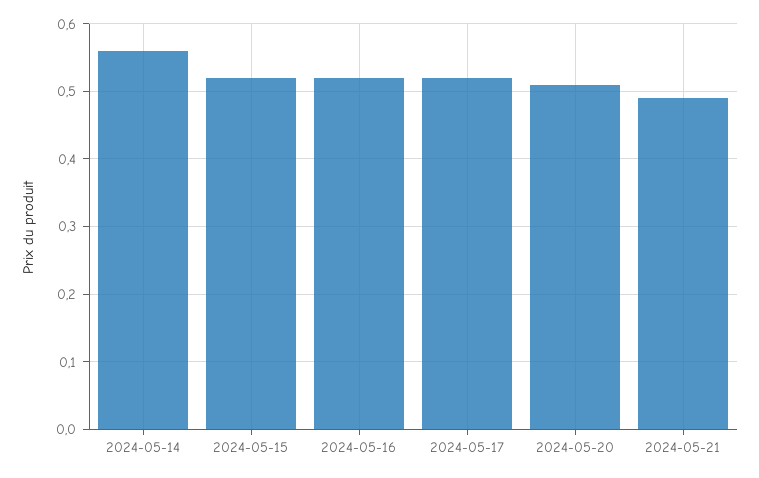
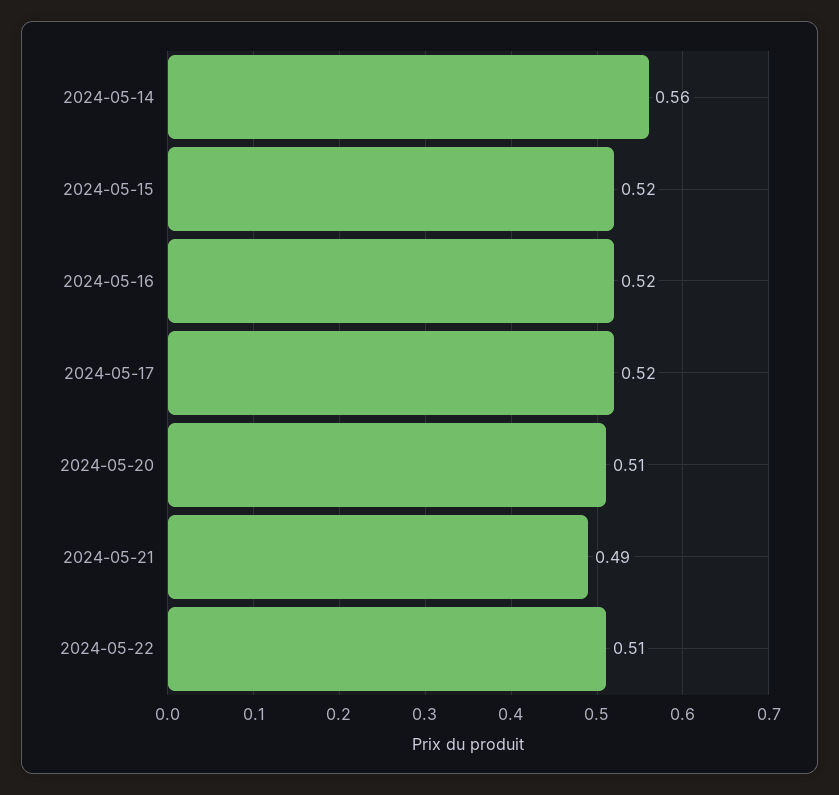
2024-05-22: none -> 0.51

